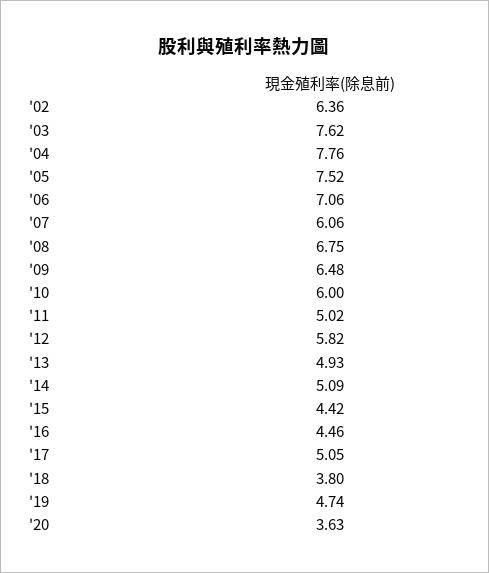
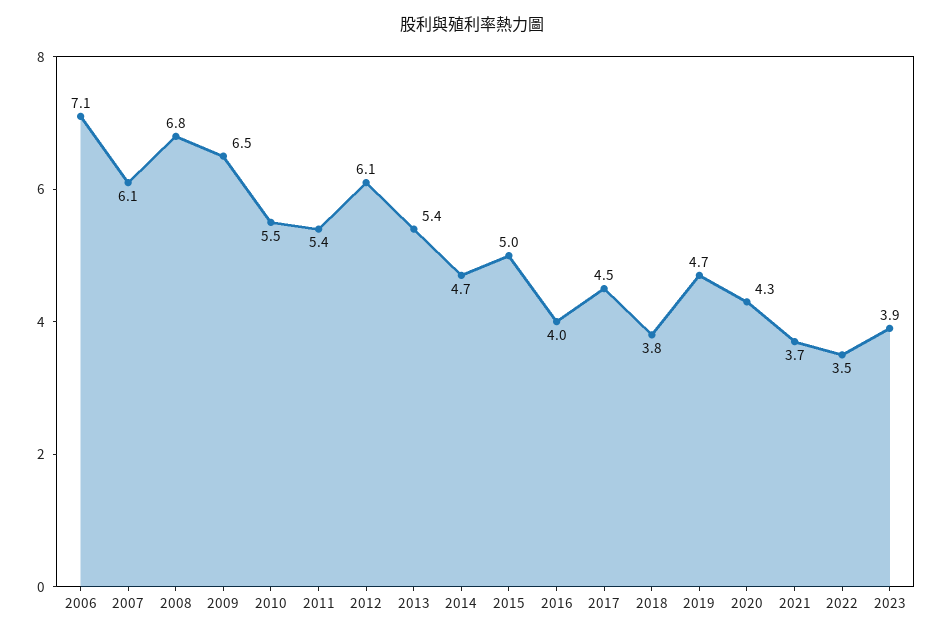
'02: 6.36 -> none
'03: 7.62 -> none
'04: 7.76 -> none
'05: 7.52 -> none
'10: 6 -> 5.5
'11: 5.02 -> 5.4
'12: 5.82 -> 6.1
'13: 4.93 -> 5.4
'14: 5.09 -> 4.7
'15: 4.42 -> 5
'16: 4.46 -> 4
'17: 5.05 -> 4.5
'20: 3.63 -> 4.3
2021: none -> 3.7
2022: none -> 3.5
2023: none -> 3.9

